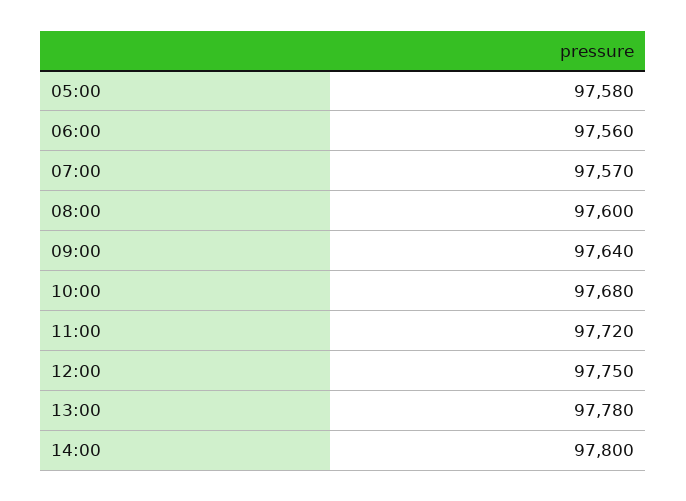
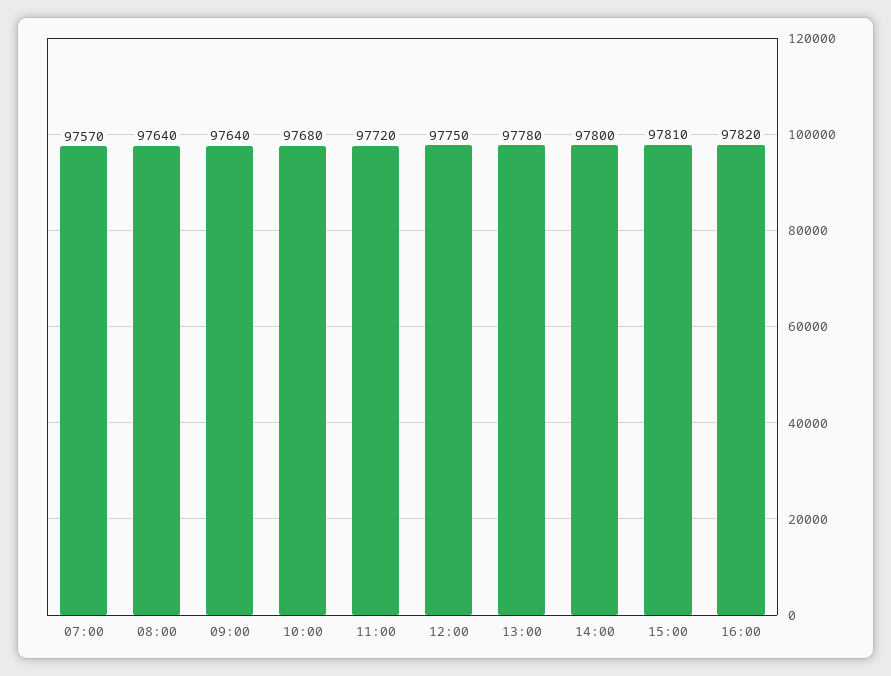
05:00: 97580 -> none
06:00: 97560 -> none
08:00: 97600 -> 97640
15:00: none -> 97810
16:00: none -> 97820

